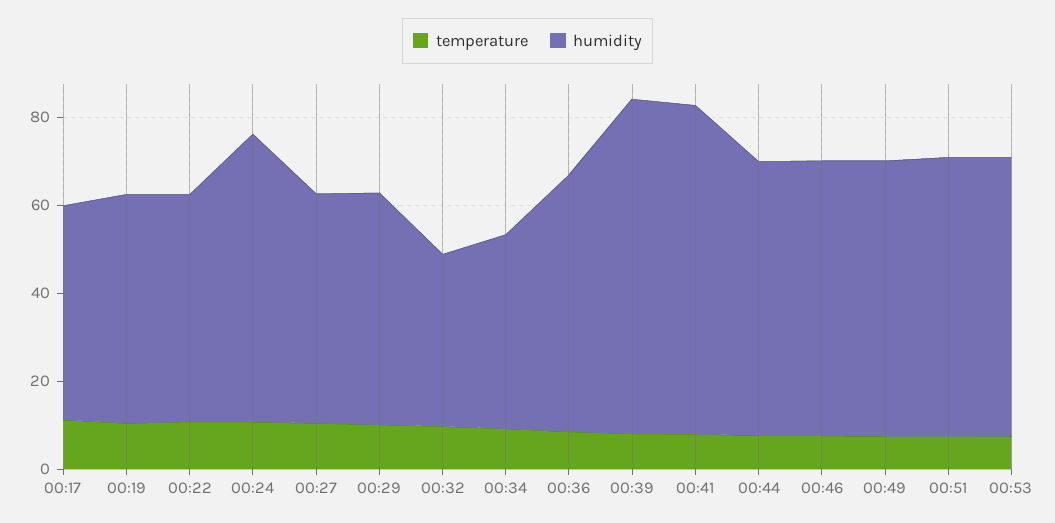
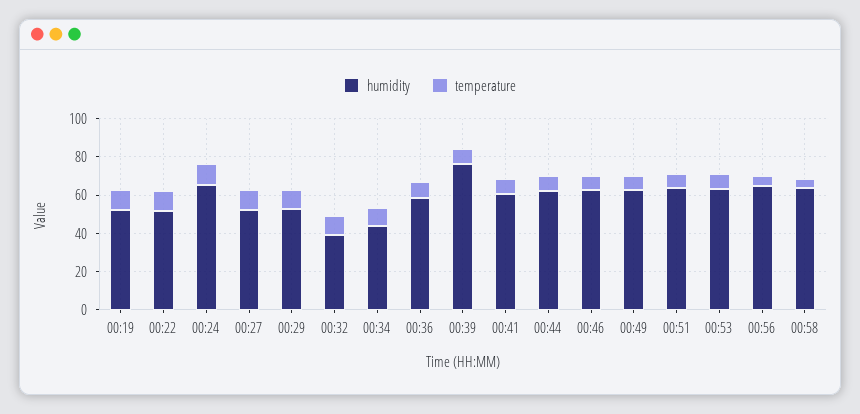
temperature, 00:17: 10 -> none
humidity, 00:17: 50 -> none
humidity, 00:41: 75 -> 60
humidity, 00:56: none -> 65
temperature, 00:56: none -> 5
humidity, 00:58: none -> 65
temperature, 00:58: none -> 5

